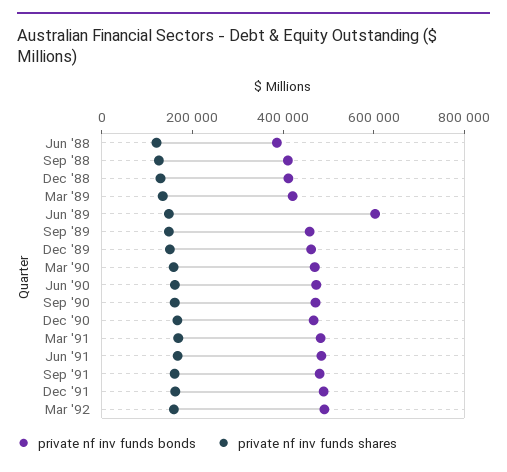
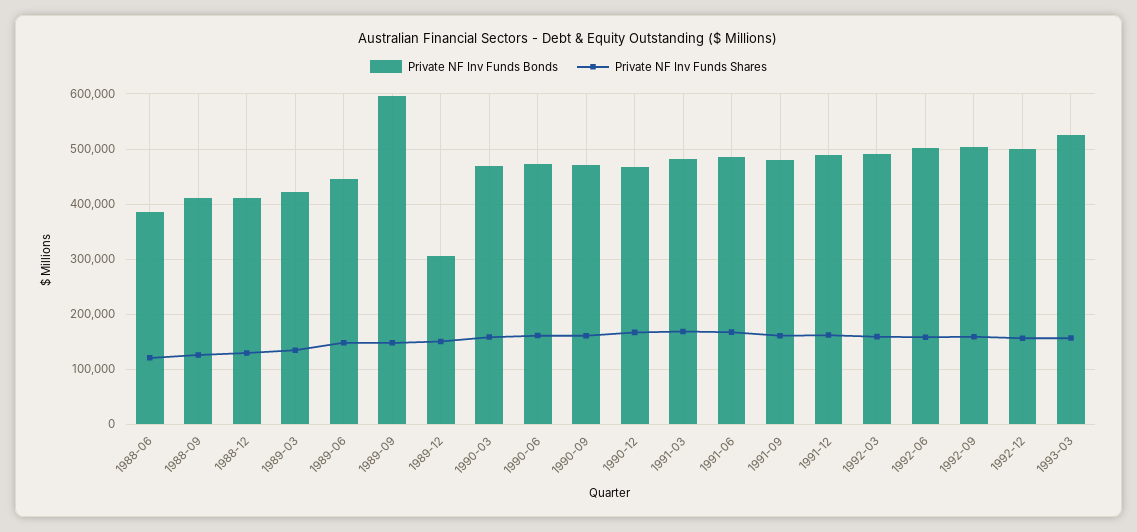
private nf inv funds bonds, Jun '89: 600000 -> 440000
private nf inv funds bonds, Sep '89: 450000 -> 600000
private nf inv funds bonds, Dec '89: 450000 -> 300000
private nf inv funds bonds, 1992-06: none -> 500000
private nf inv funds shares, 1992-06: none -> 160000
private nf inv funds bonds, 1992-09: none -> 500000
private nf inv funds shares, 1992-09: none -> 160000
private nf inv funds bonds, 1992-12: none -> 500000
private nf inv funds shares, 1992-12: none -> 160000
private nf inv funds bonds, 1993-03: none -> 520000
private nf inv funds shares, 1993-03: none -> 160000

